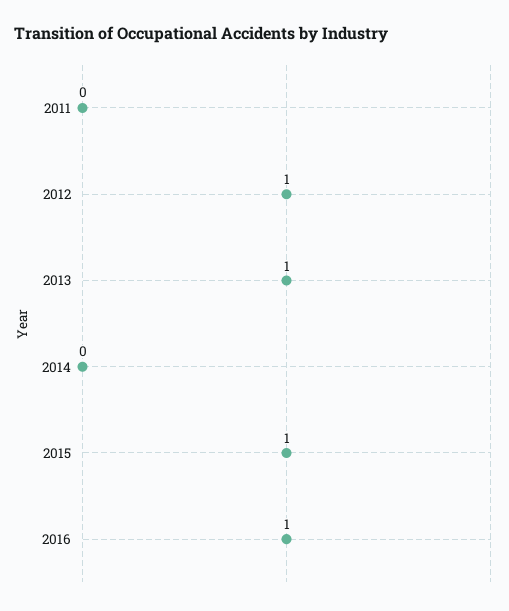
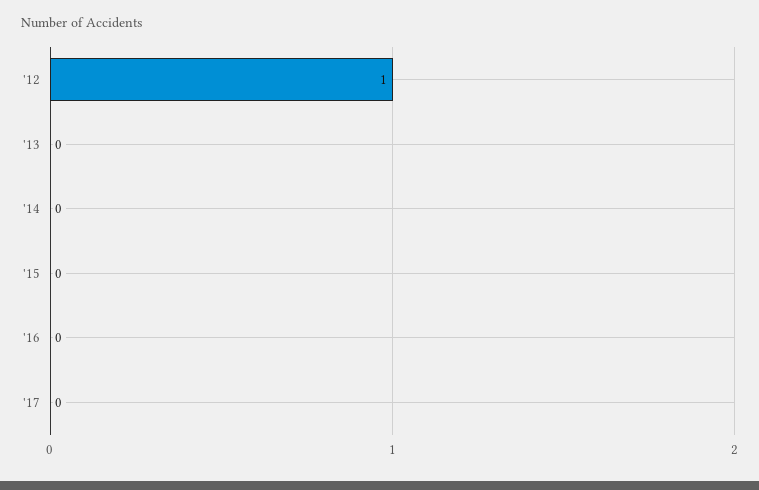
2011: 0 -> none
2013: 1 -> 0
2015: 1 -> 0
2016: 1 -> 0
'17: none -> 0

